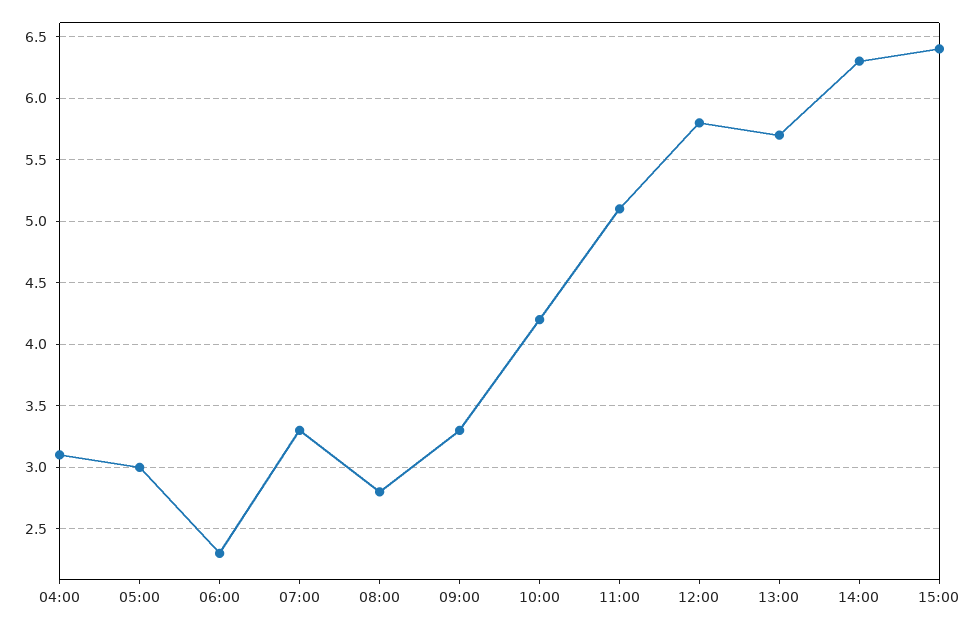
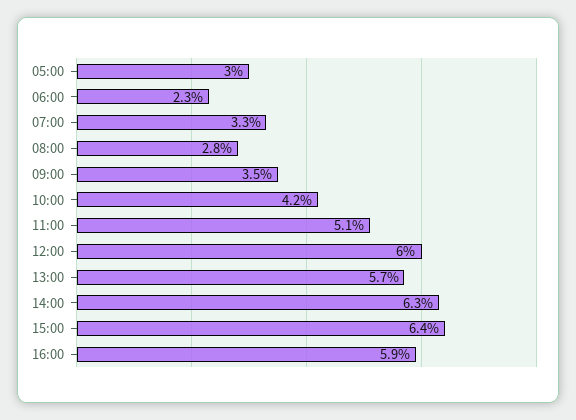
04:00: 3.1 -> none
09:00: 3.3 -> 3.5
12:00: 5.8 -> 6
16:00: none -> 5.9

